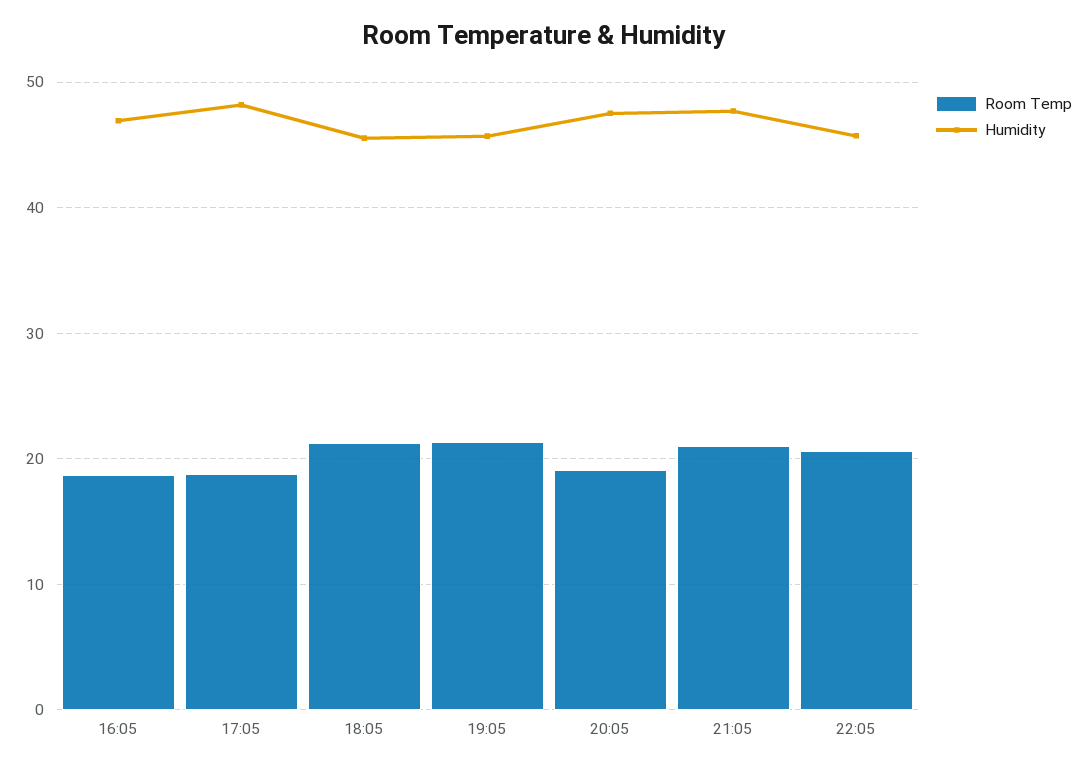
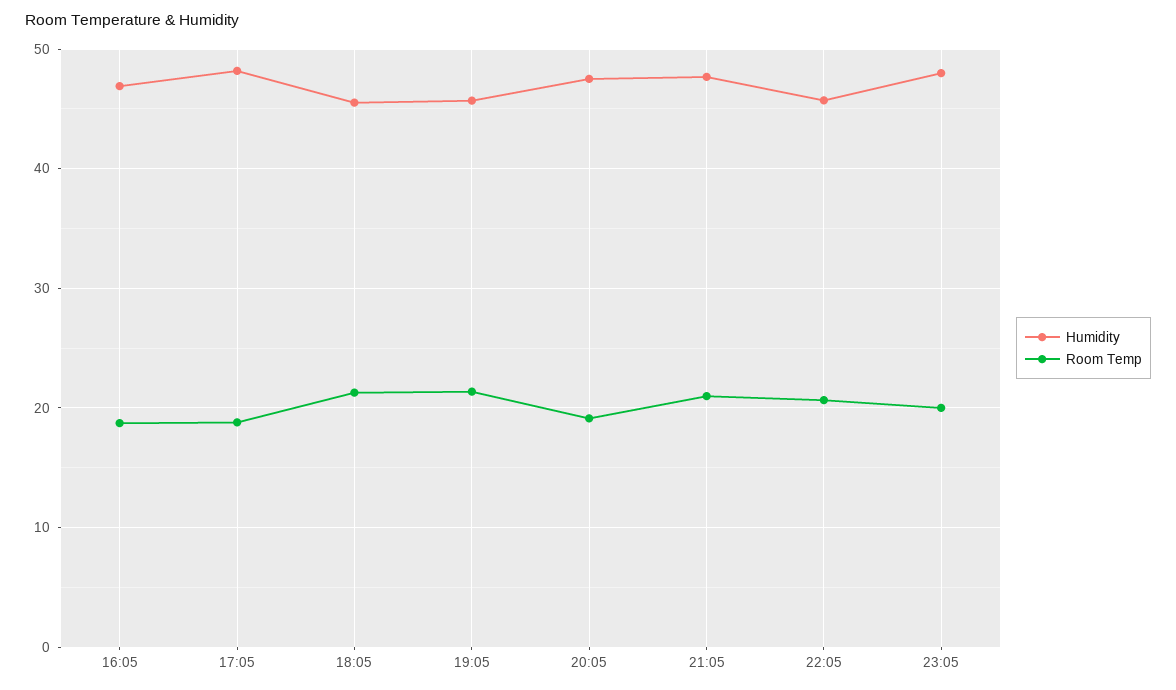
Humidity, 23:05: none -> 48
Room Temp, 23:05: none -> 20

